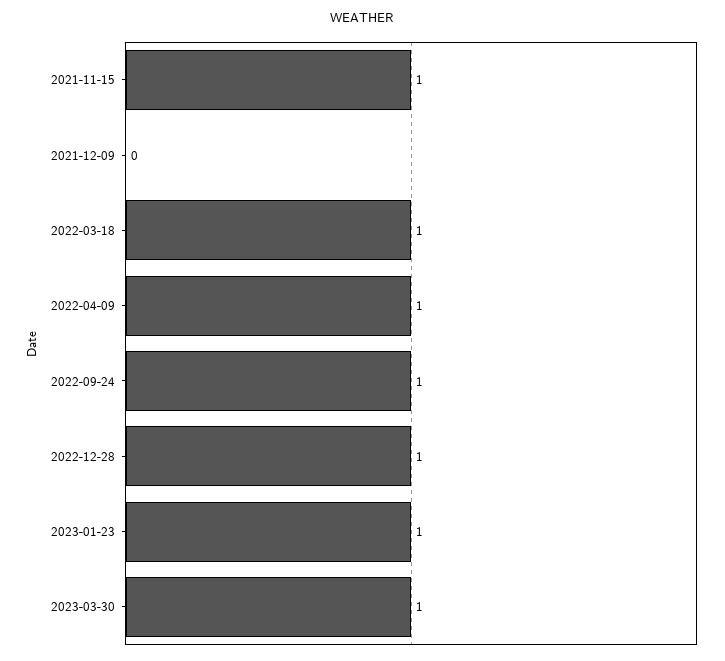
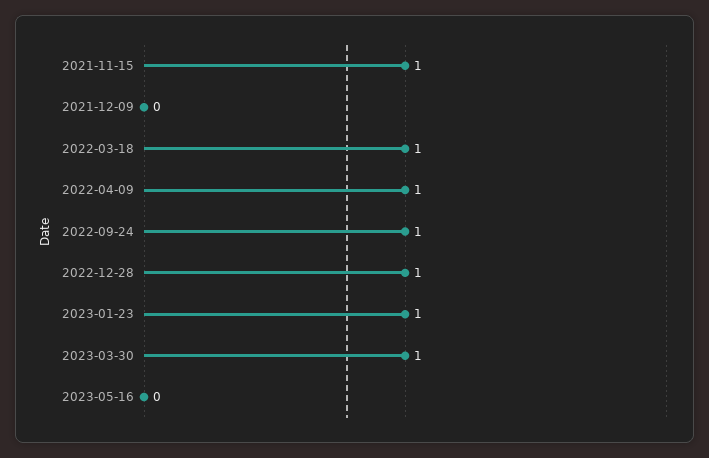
2023-05-16: none -> 0

